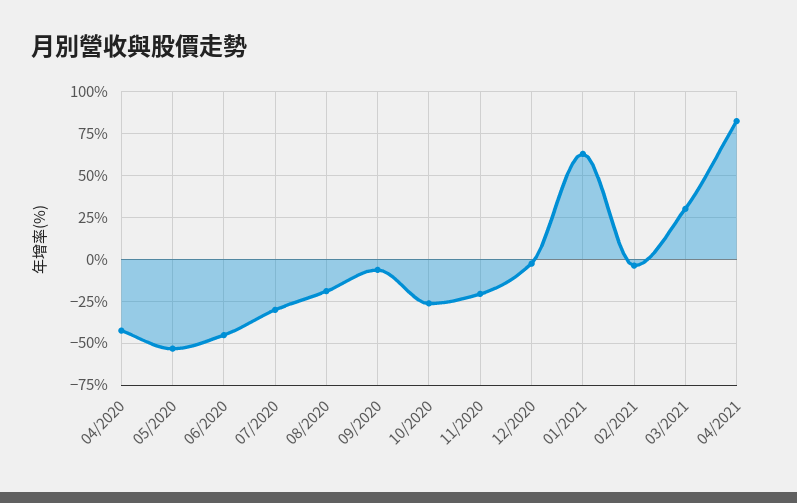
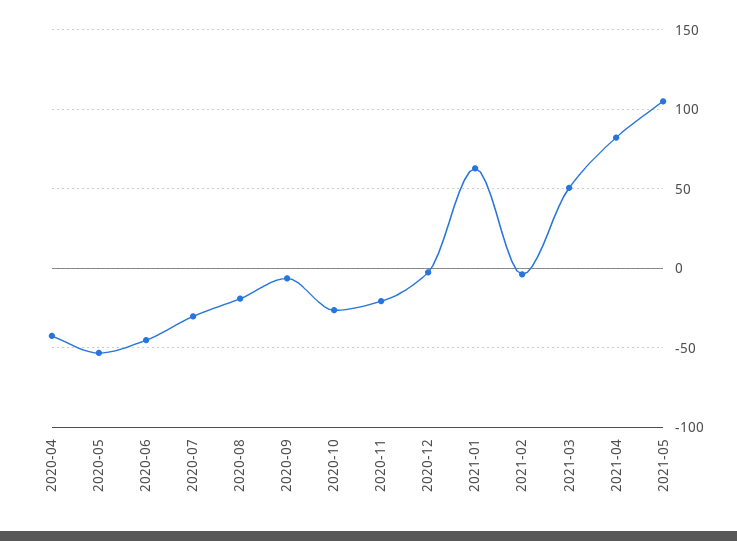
03/2021: 30 -> 50
2021-05: none -> 105

